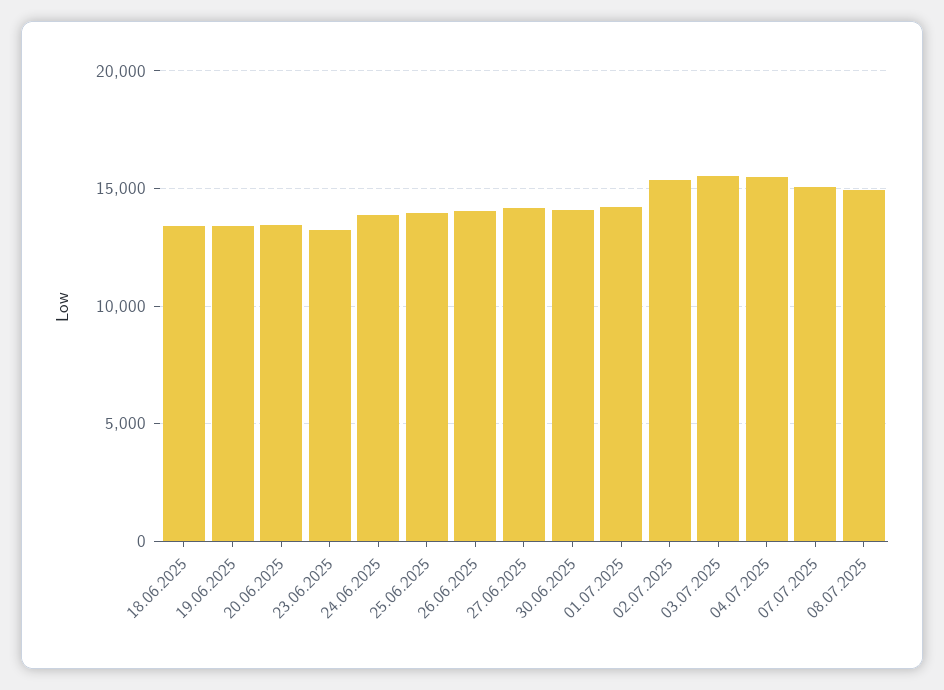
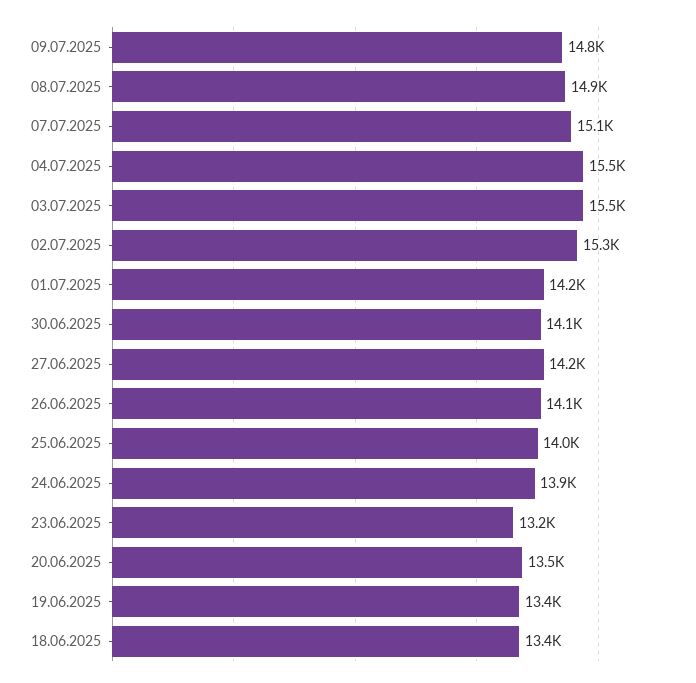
09.07.2025: none -> 14800

